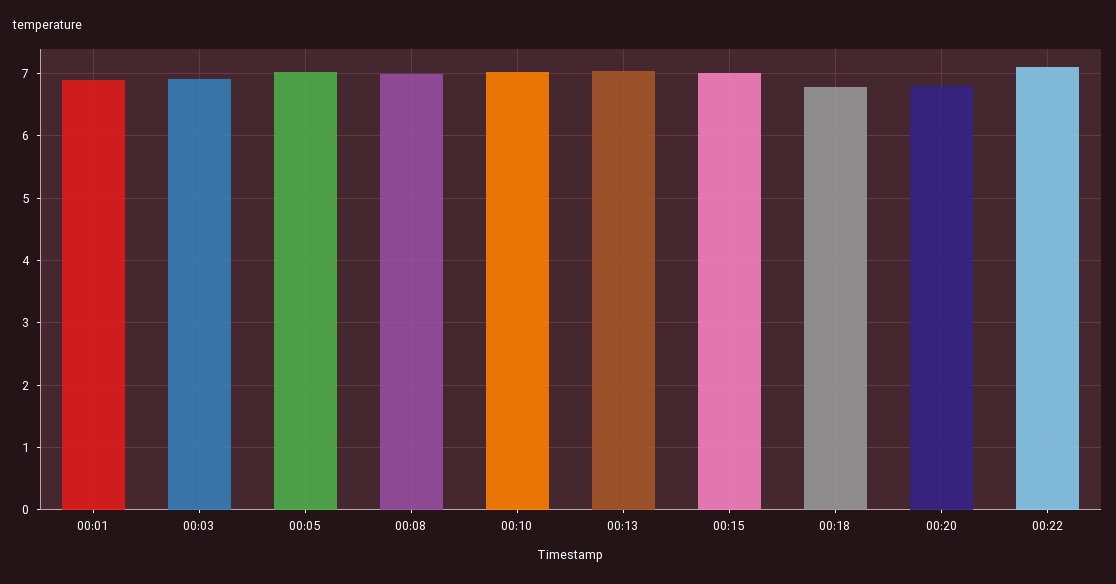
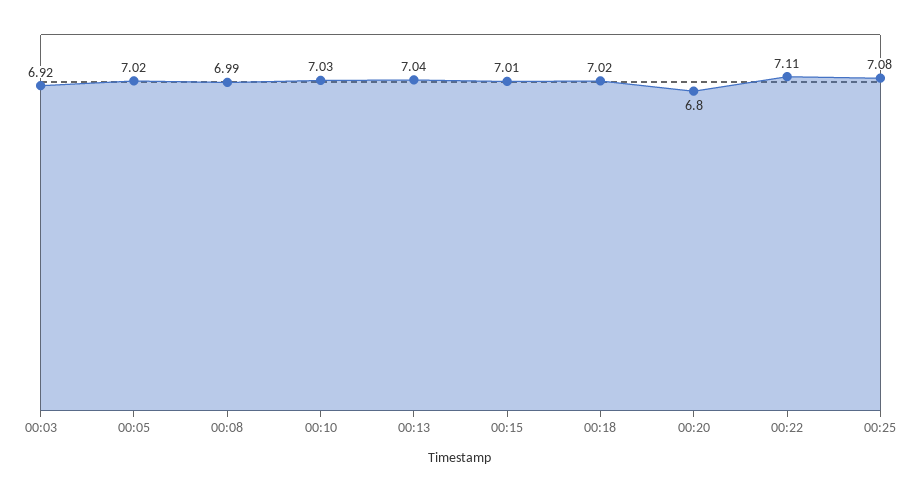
00:01: 6.9 -> none
00:18: 6.8 -> 7.02
00:25: none -> 7.08

